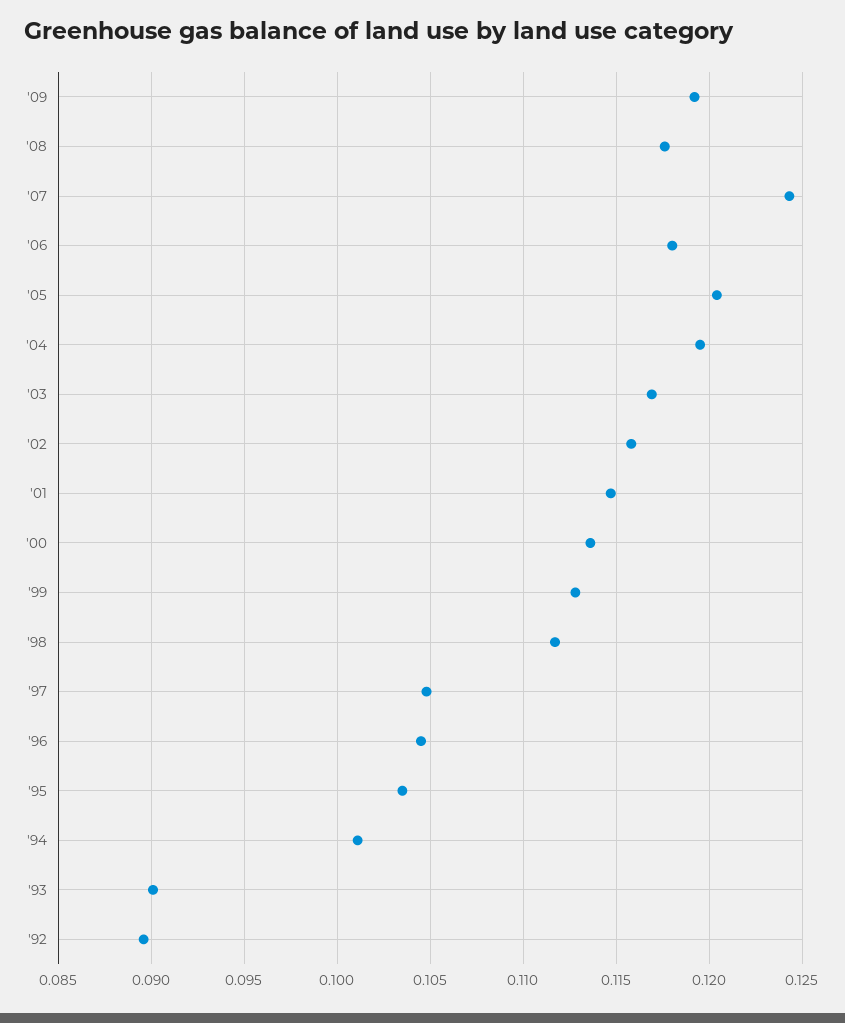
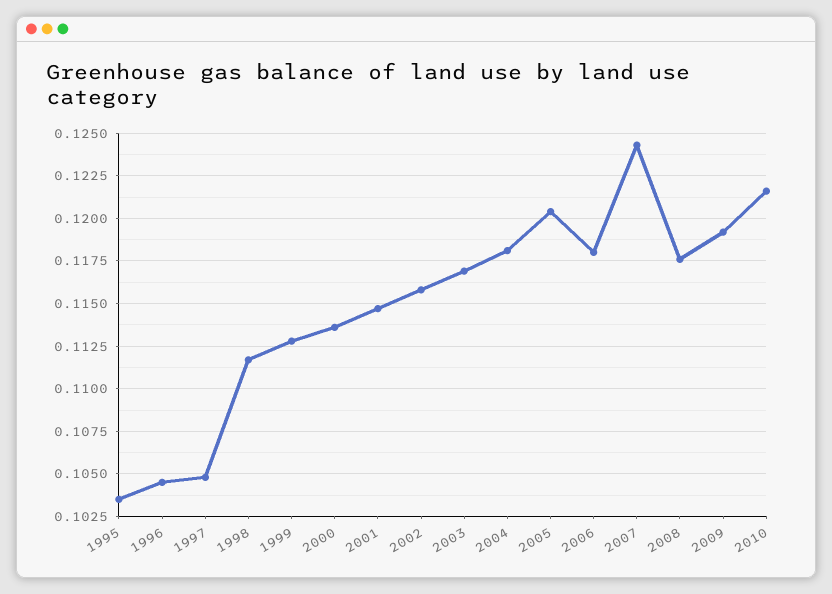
'04: 0.1195 -> 0.118
'94: 0.101 -> none
'93: 0.09 -> none
'92: 0.0895 -> none
2010: none -> 0.1215

